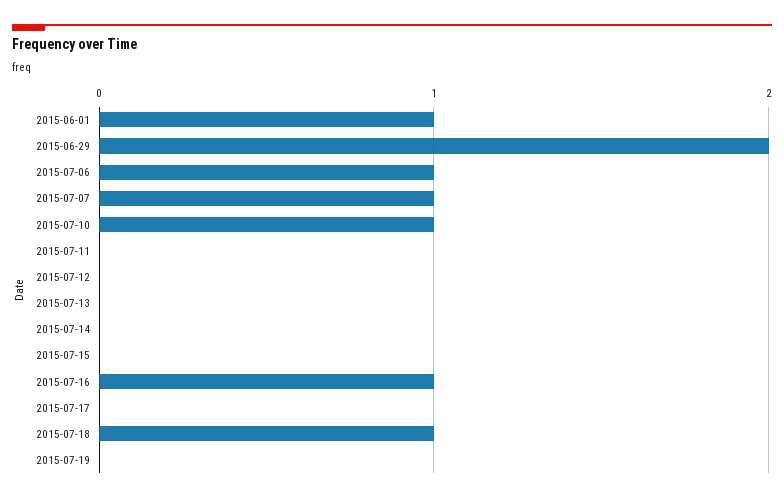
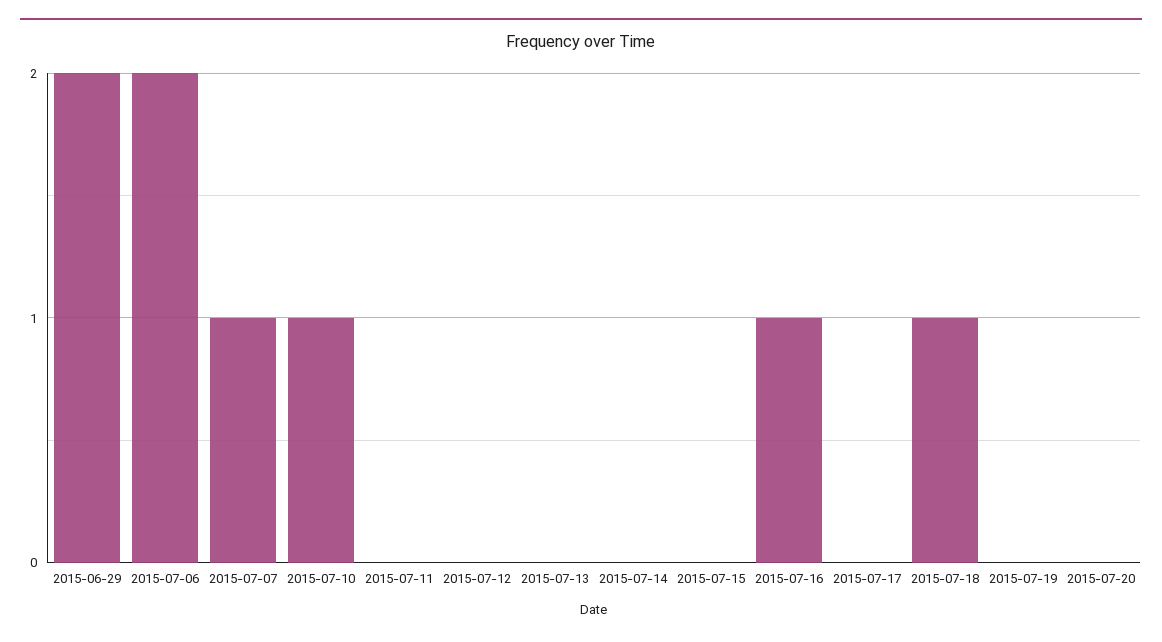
2015-06-01: 1 -> none
2015-07-06: 1 -> 2
2015-07-20: none -> 0

